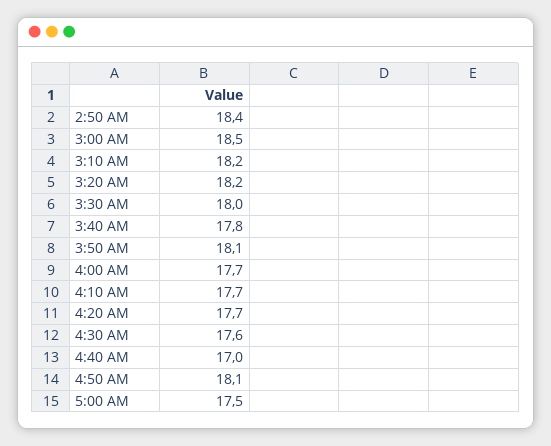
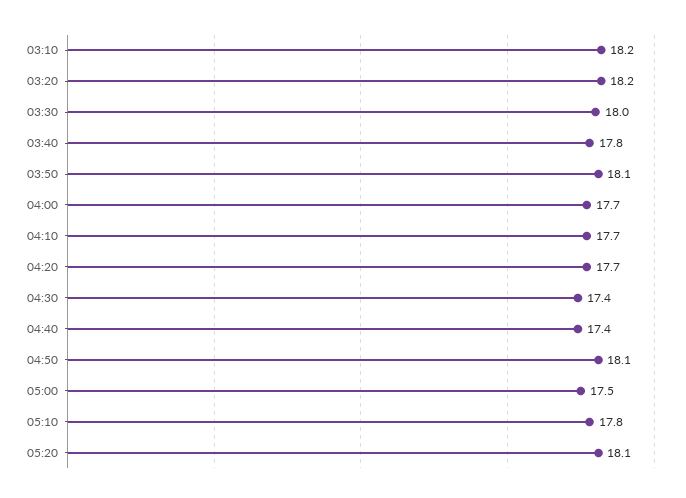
2:50 AM: 18.4 -> none
3:00 AM: 18.5 -> none
4:30 AM: 17.6 -> 17.4
4:40 AM: 17 -> 17.4
05:10: none -> 17.8
05:20: none -> 18.1

